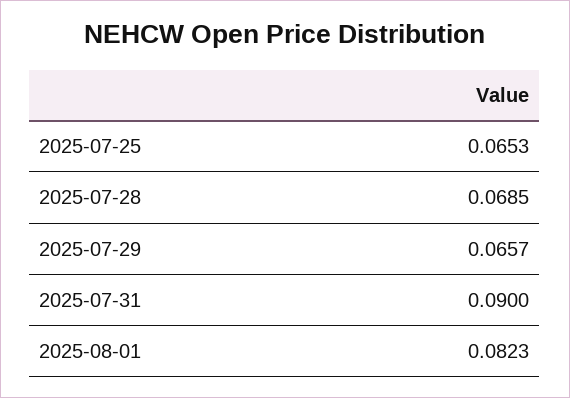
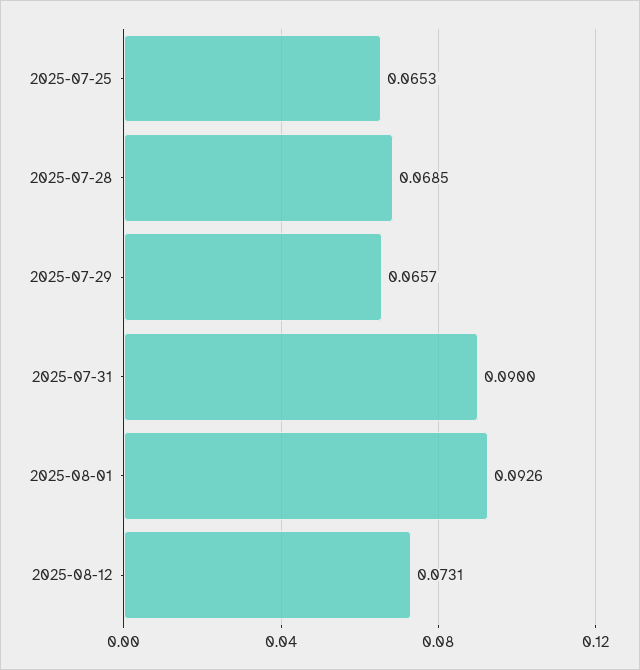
2025-08-01: 0.0823 -> 0.0926
2025-08-12: none -> 0.0731

